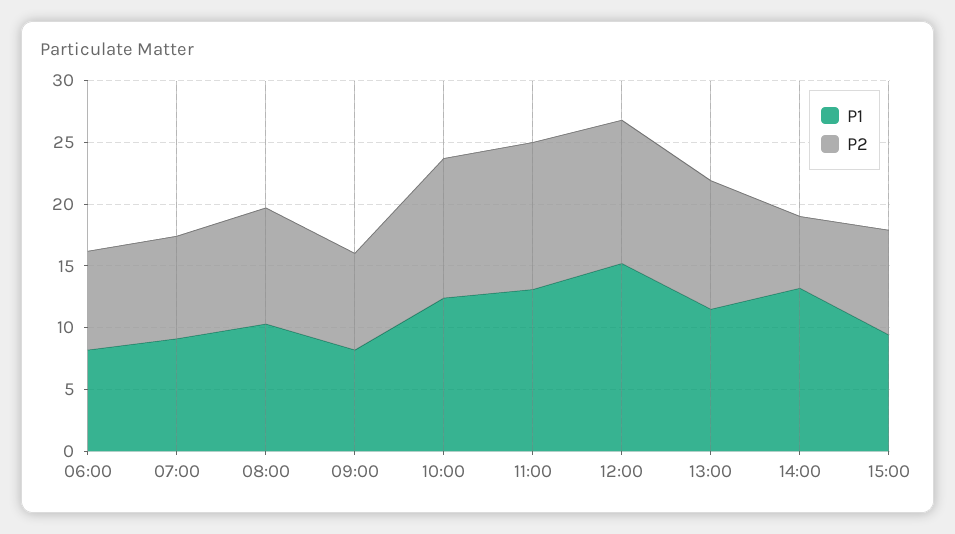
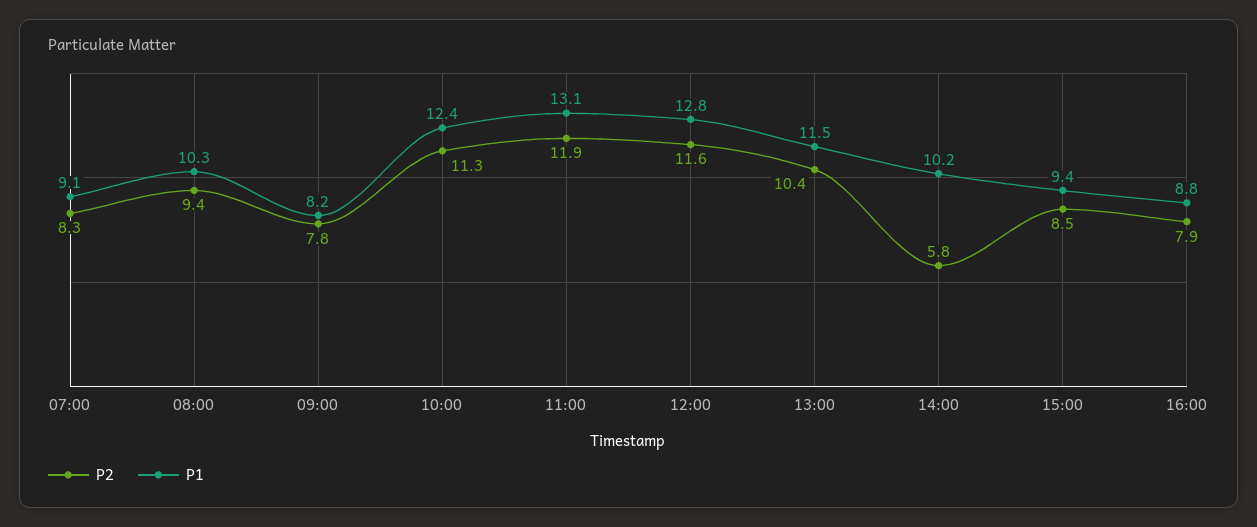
P1, 06:00: 8 -> none
P2, 06:00: 8 -> none
P1, 12:00: 15 -> 12.8
P1, 14:00: 13 -> 10.2
P2, 16:00: none -> 7.9
P1, 16:00: none -> 8.8

